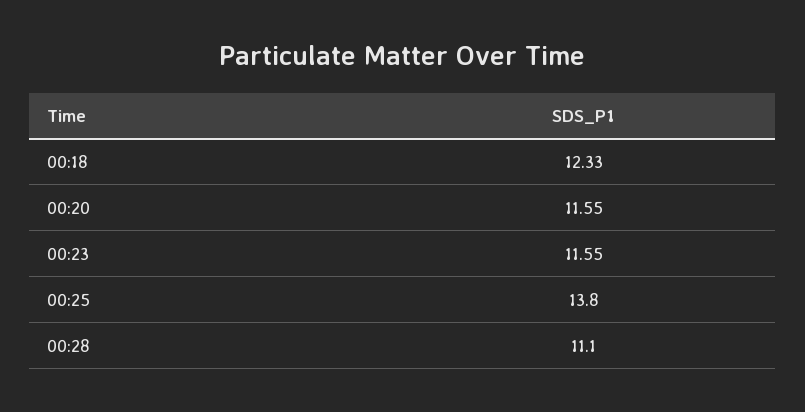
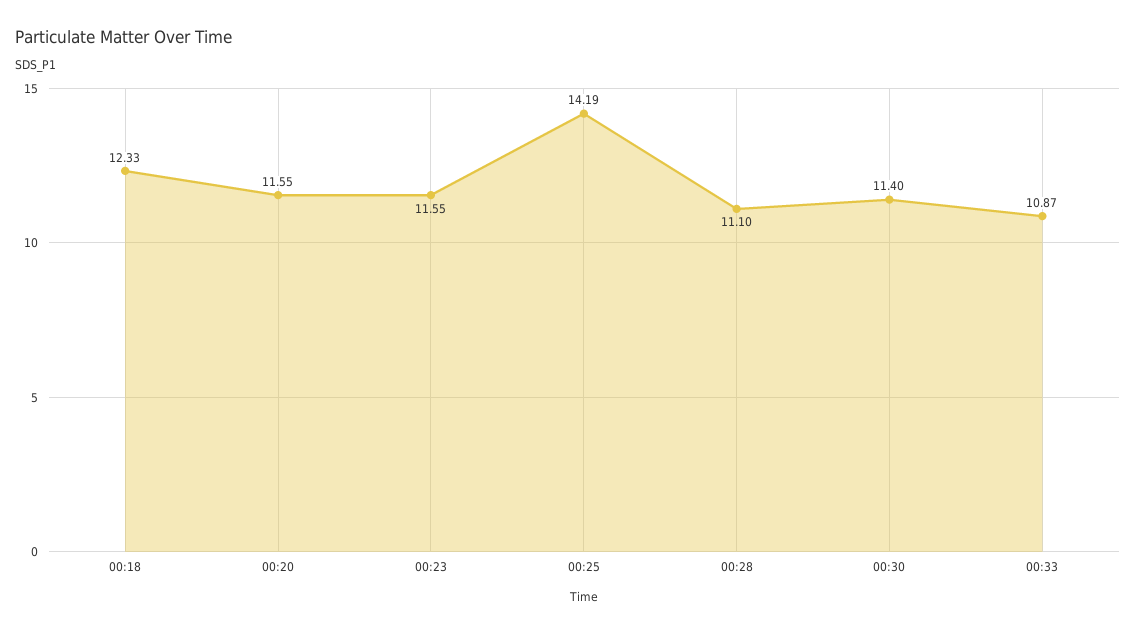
00:25: 13.8 -> 14.19
00:30: none -> 11.4
00:33: none -> 10.87

